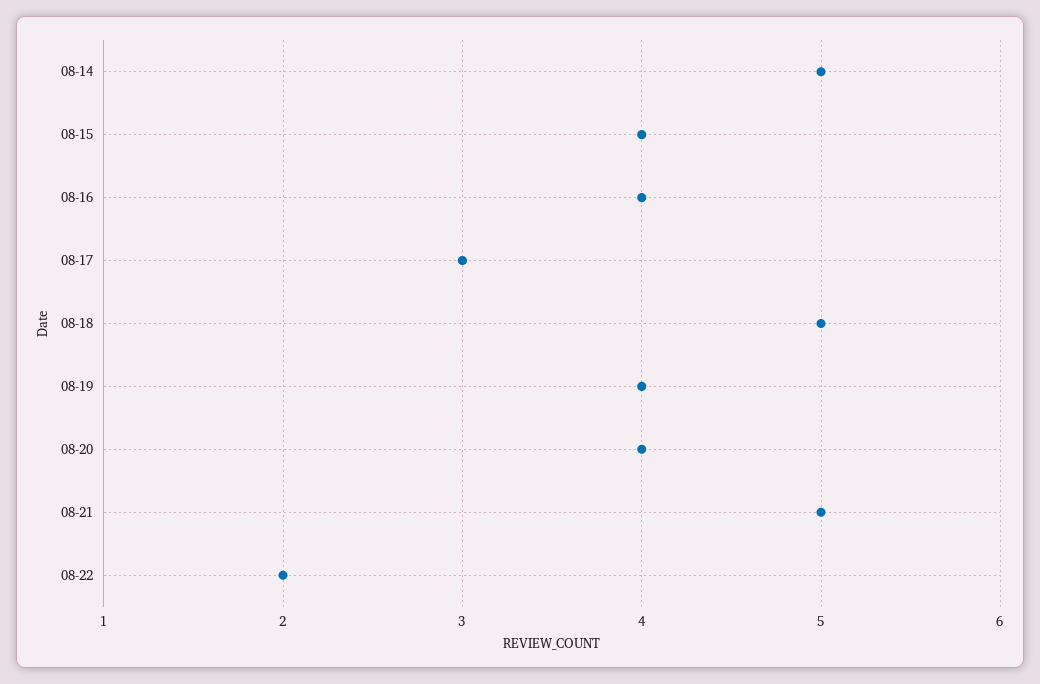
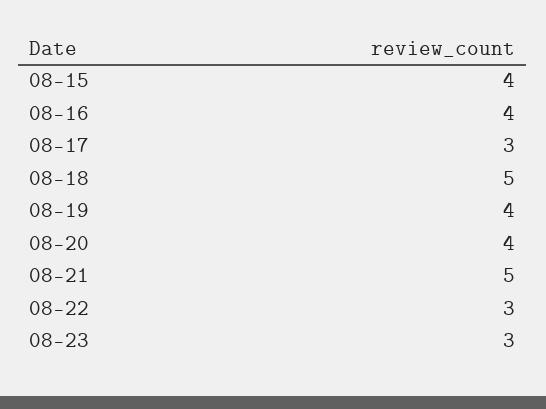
08-14: 5 -> none
08-22: 2 -> 3
08-23: none -> 3

